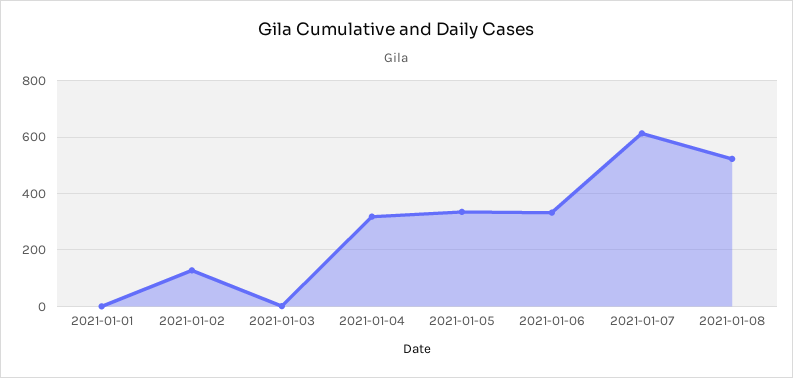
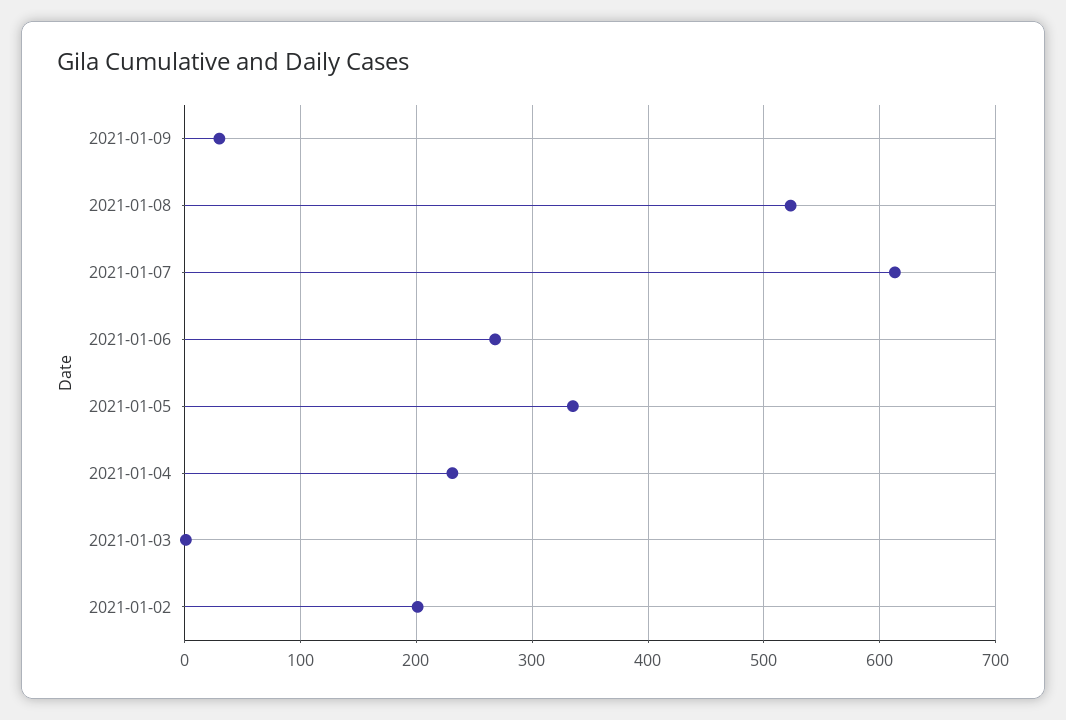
2021-01-01: 0 -> none
2021-01-02: 125 -> 200
2021-01-04: 325 -> 230
2021-01-06: 325 -> 270
2021-01-09: none -> 30

